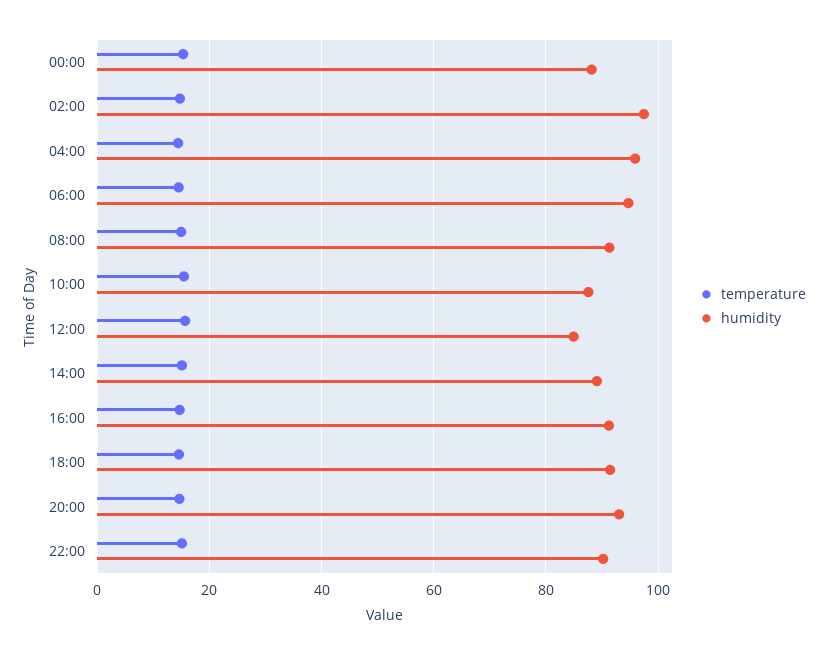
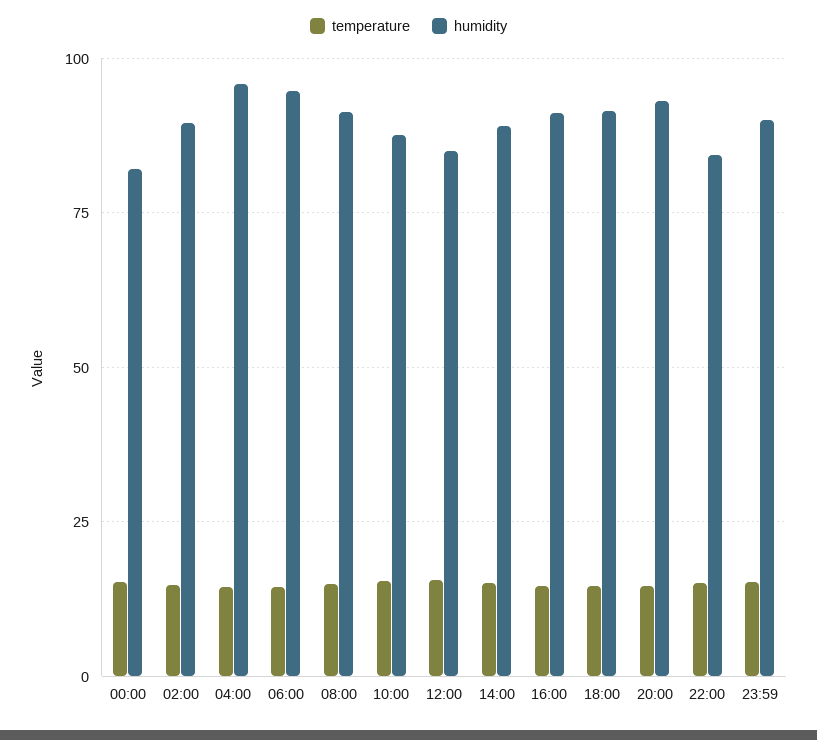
humidity, 00:00: 88 -> 82.5
humidity, 02:00: 98 -> 90
humidity, 22:00: 90 -> 85
temperature, 23:59: none -> 15
humidity, 23:59: none -> 90

